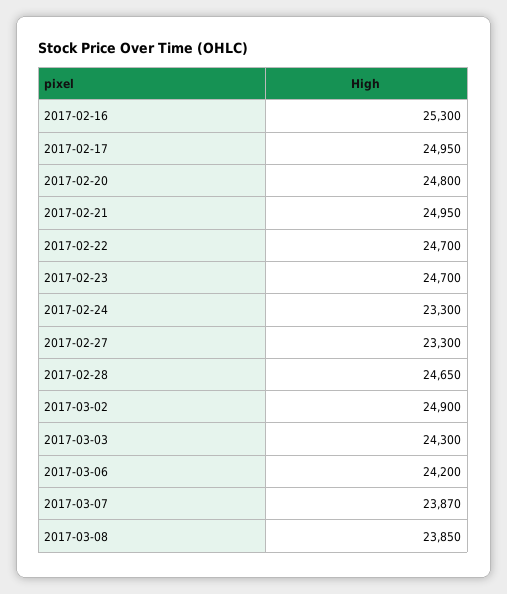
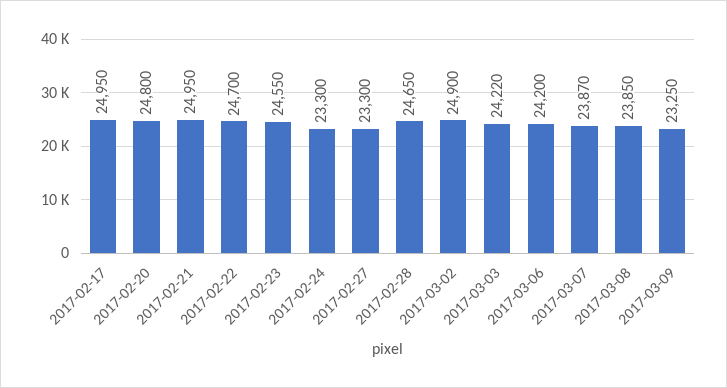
2017-02-16: 25300 -> none
2017-02-23: 24700 -> 24550
2017-03-03: 24300 -> 24220
2017-03-09: none -> 23250

